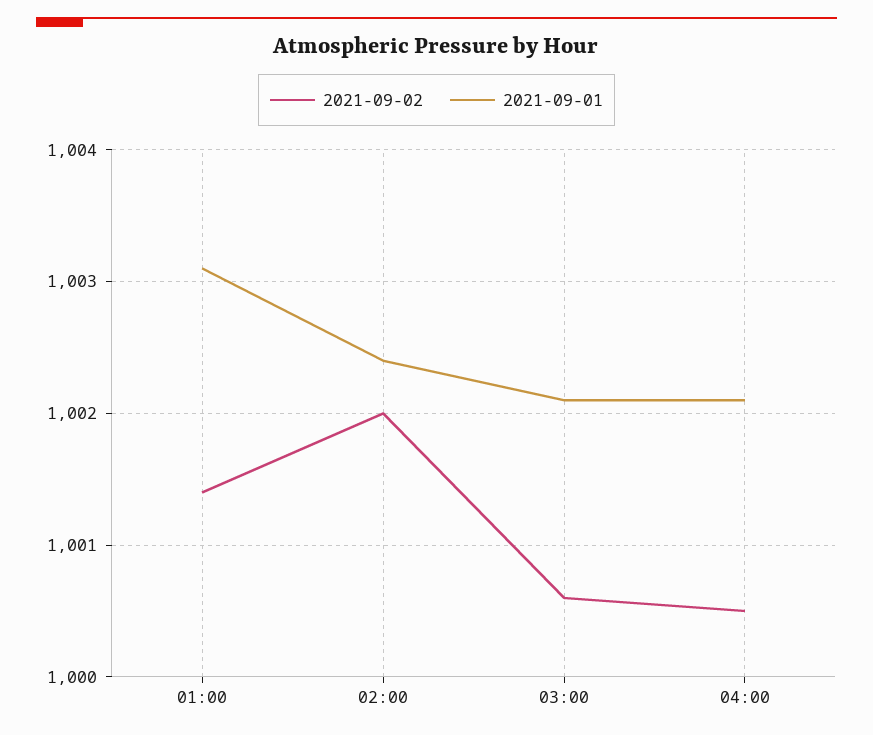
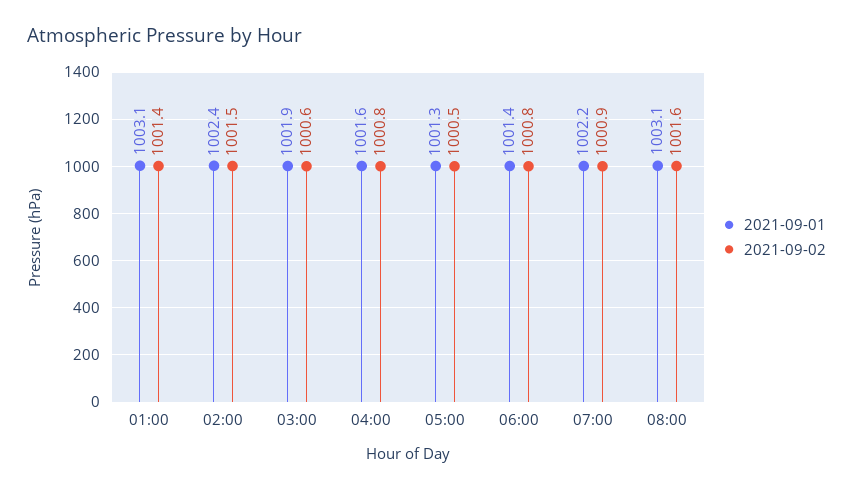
2021-09-02, 02:00: 1002 -> 1001.5
2021-09-01, 03:00: 1002.1 -> 1001.9
2021-09-02, 04:00: 1000.5 -> 1000.8
2021-09-01, 04:00: 1002.1 -> 1001.6
2021-09-01, 05:00: none -> 1001.3
2021-09-02, 05:00: none -> 1000.5
2021-09-01, 06:00: none -> 1001.4
2021-09-02, 06:00: none -> 1000.8
2021-09-01, 07:00: none -> 1002.2
2021-09-02, 07:00: none -> 1000.9
2021-09-01, 08:00: none -> 1003.1
2021-09-02, 08:00: none -> 1001.6

